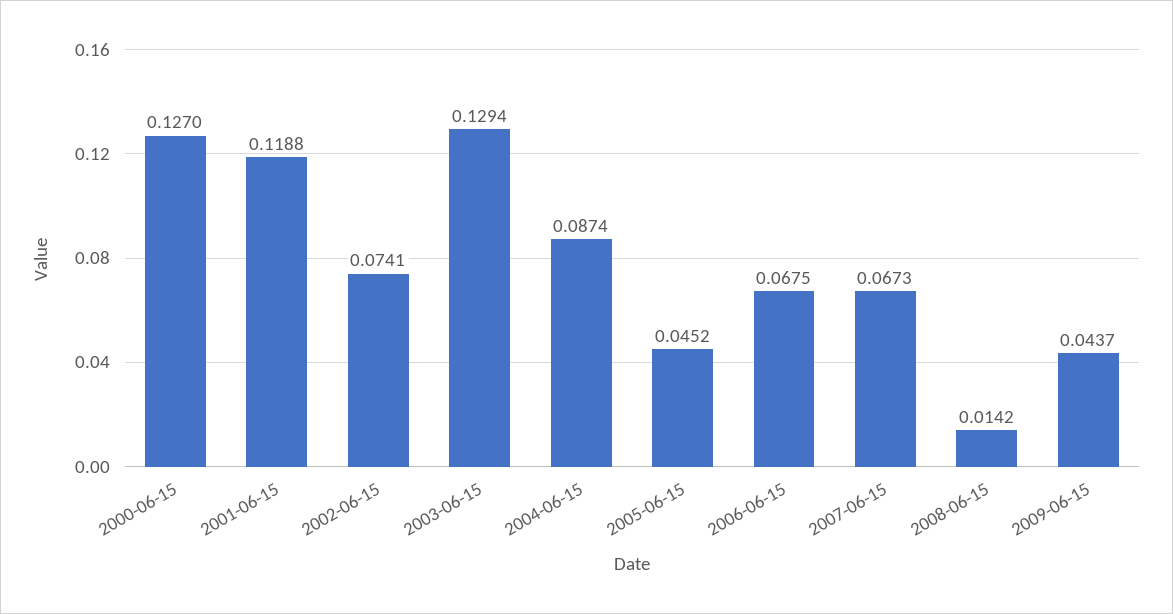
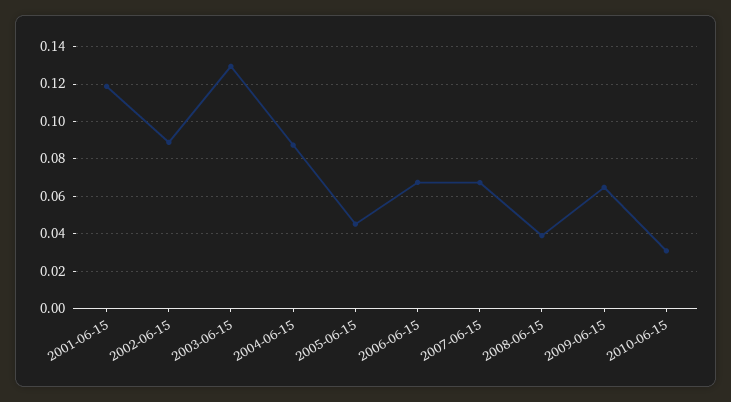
2000-06-15: 0.127 -> none
2002-06-15: 0.0741 -> 0.09
2008-06-15: 0.0142 -> 0.04
2009-06-15: 0.0437 -> 0.065
2010-06-15: none -> 0.03

